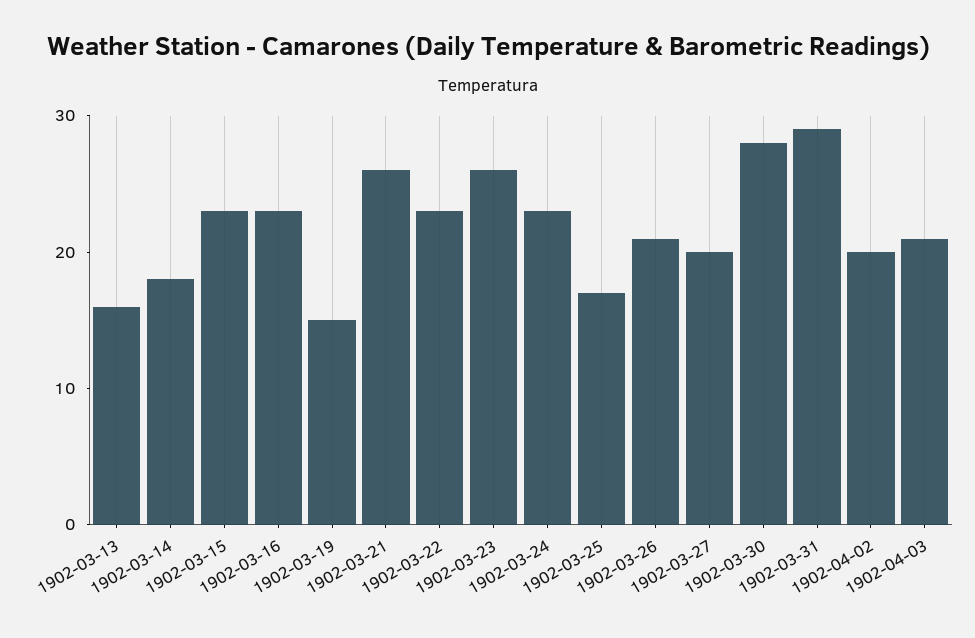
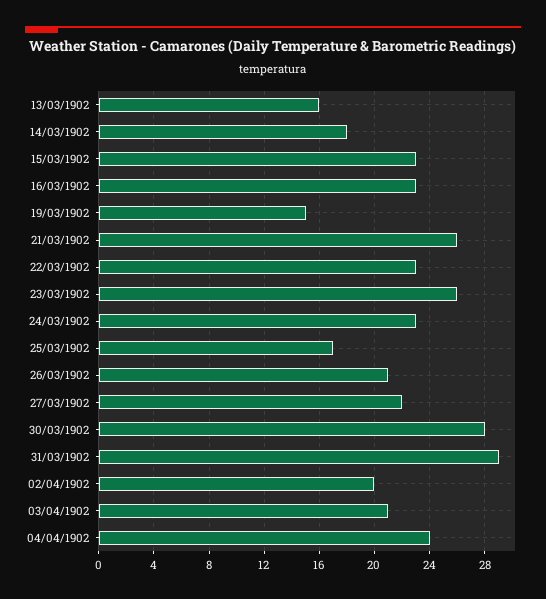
1902-03-27: 20 -> 22
04/04/1902: none -> 24

